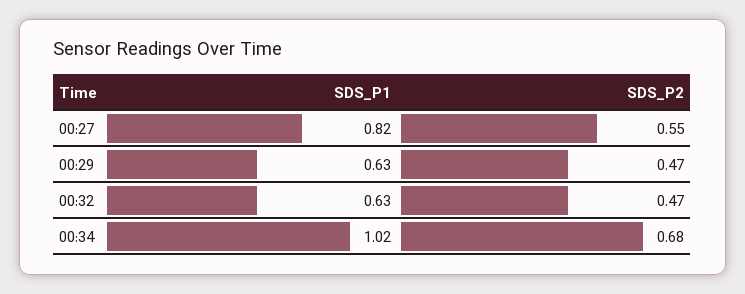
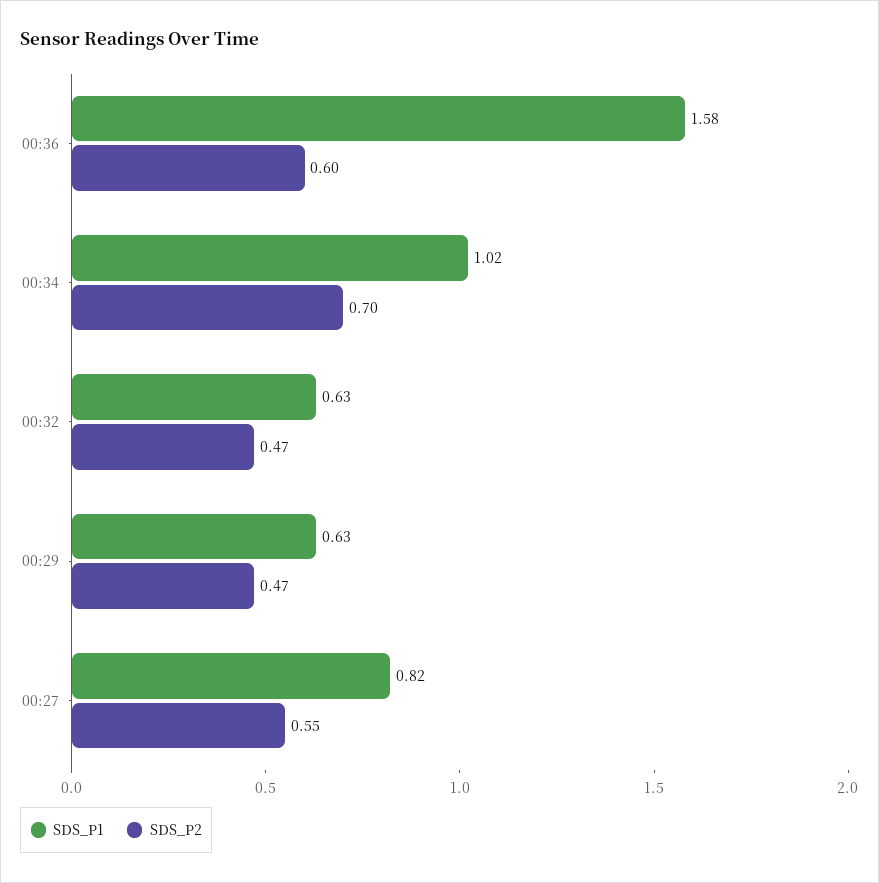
SDS_P2, 00:34: 0.68 -> 0.7
SDS_P1, 00:36: none -> 1.58
SDS_P2, 00:36: none -> 0.6

